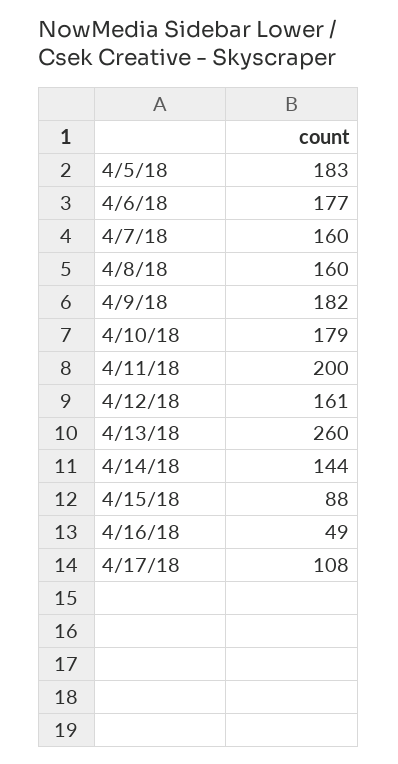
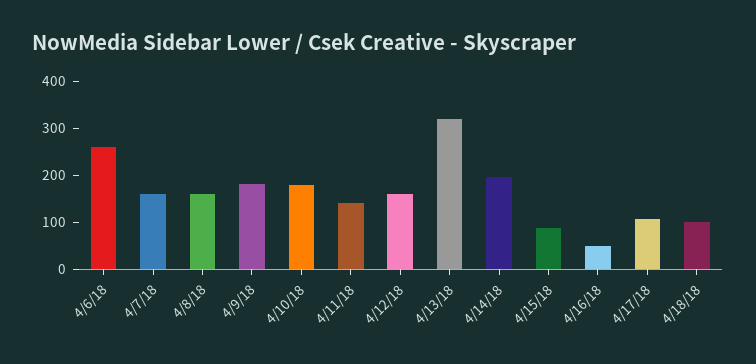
4/5/18: 183 -> none
4/6/18: 177 -> 260
4/11/18: 200 -> 140
4/13/18: 260 -> 320
4/14/18: 144 -> 200
4/18/18: none -> 100

